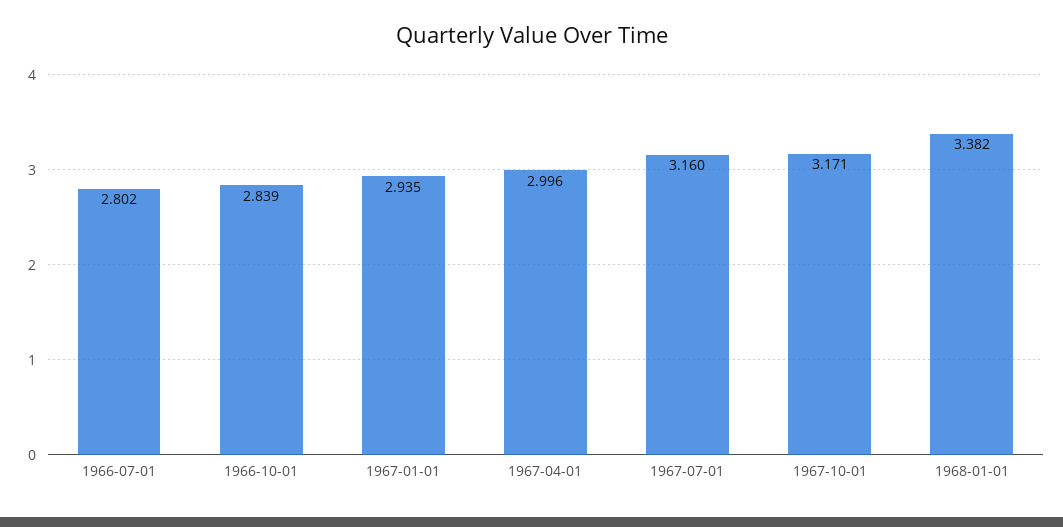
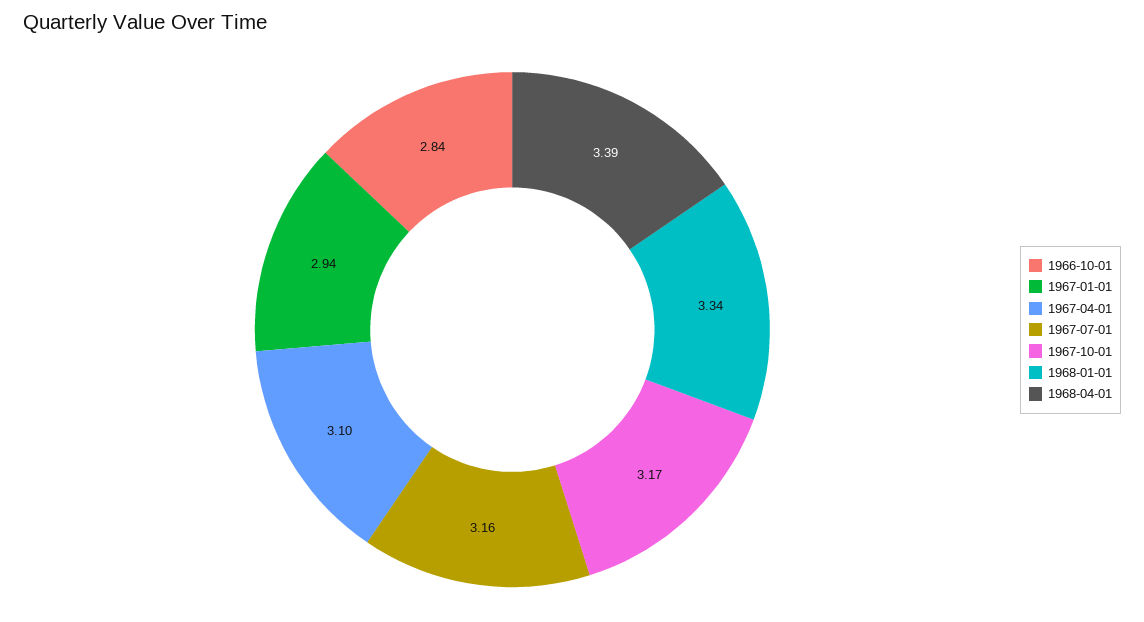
1966-07-01: 2.802 -> none
1967-04-01: 2.996 -> 3.1
1968-01-01: 3.382 -> 3.34
1968-04-01: none -> 3.39

